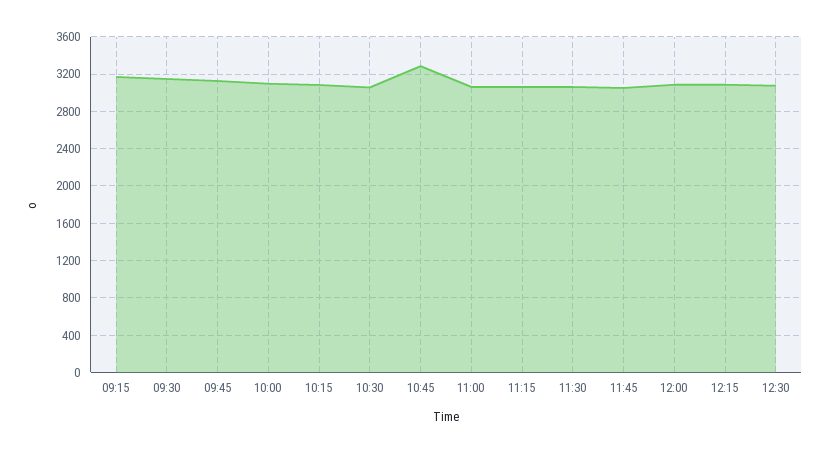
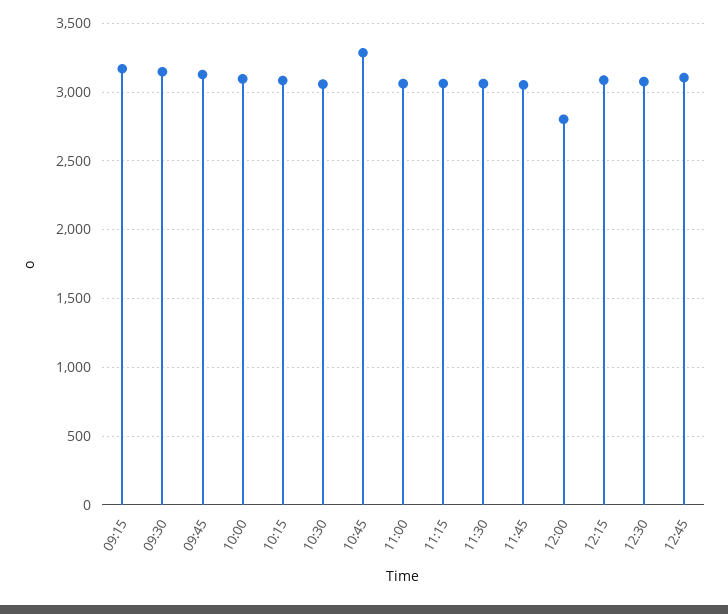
12:00: 3100 -> 2800
12:45: none -> 3100

